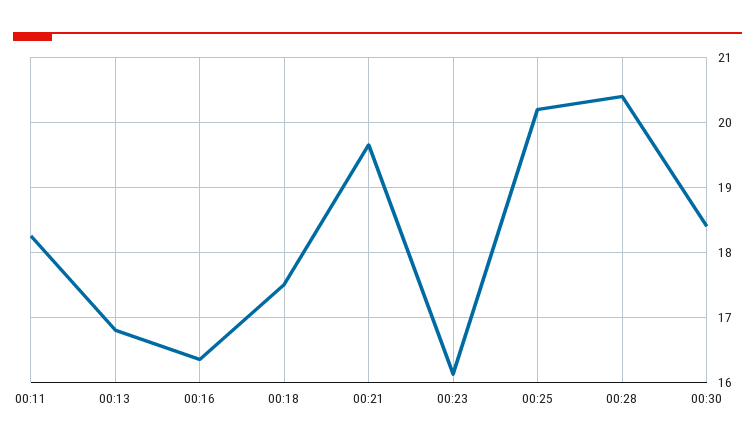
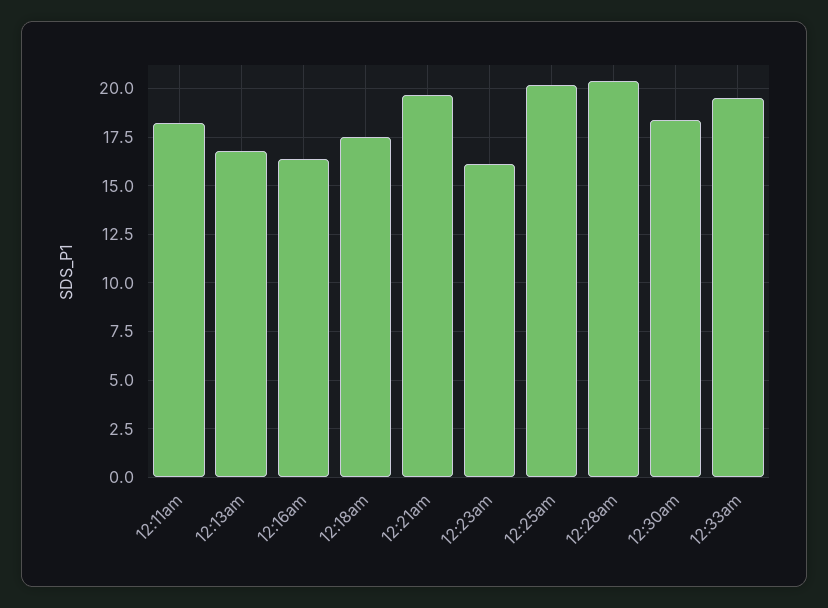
12:33am: none -> 19.5

